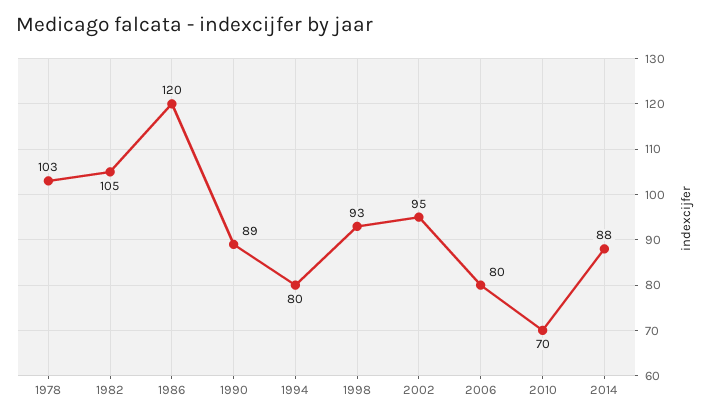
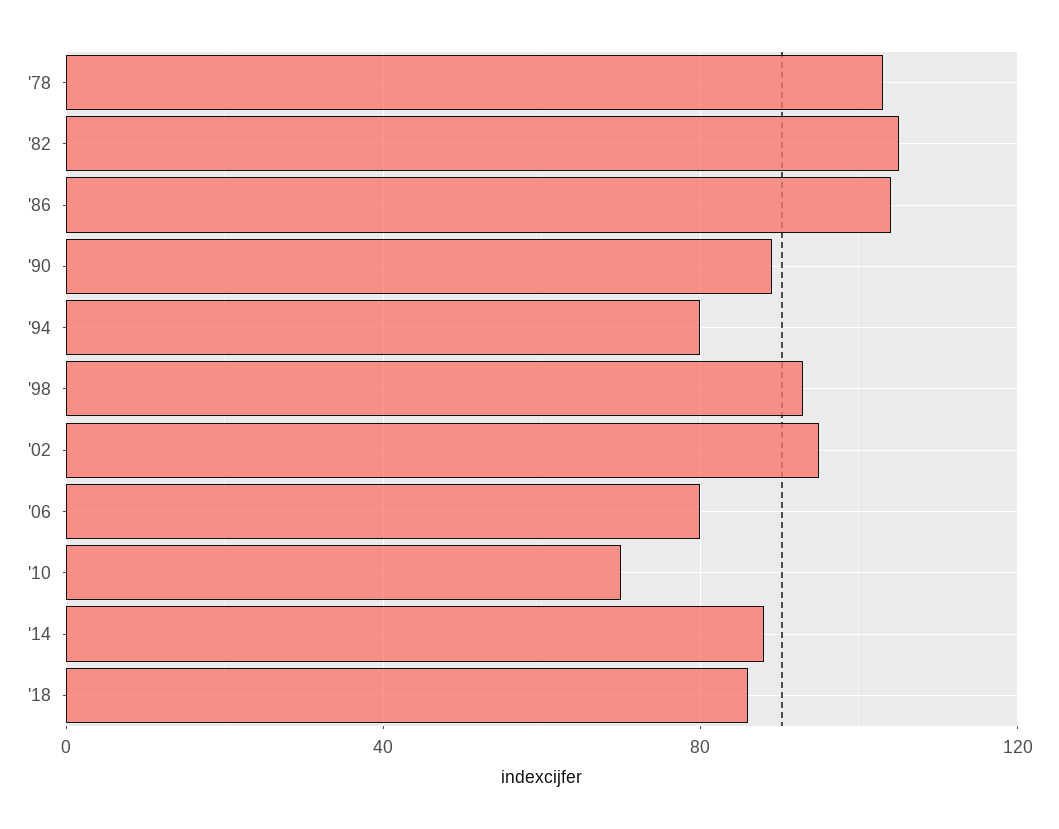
1986: 120 -> 105
'18: none -> 85

